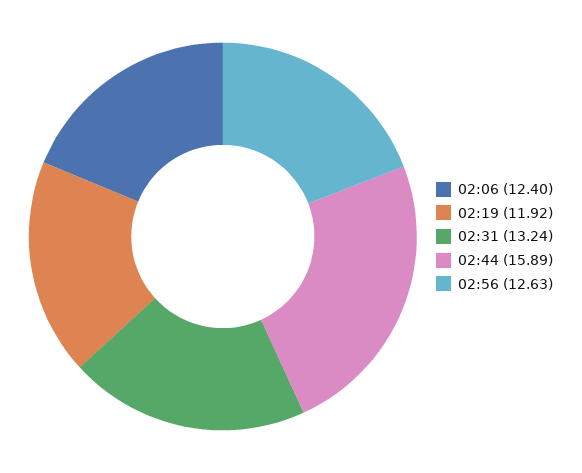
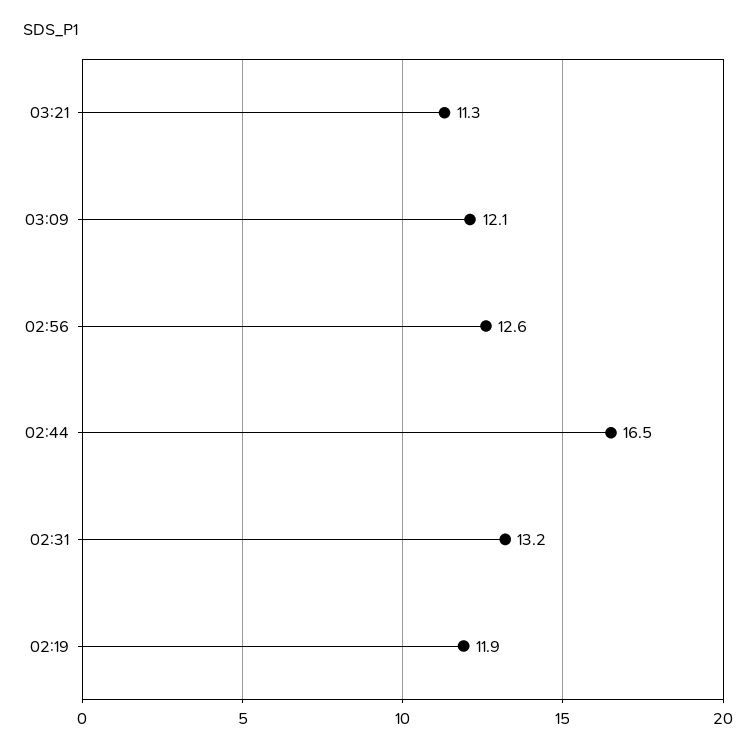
02:06: 12.4 -> none
02:44: 15.89 -> 16.5
03:21: none -> 11.3
03:09: none -> 12.1

